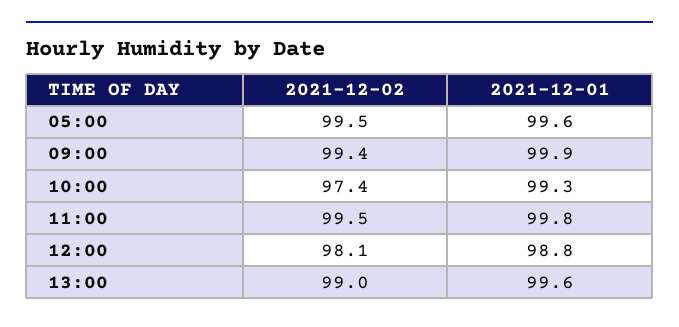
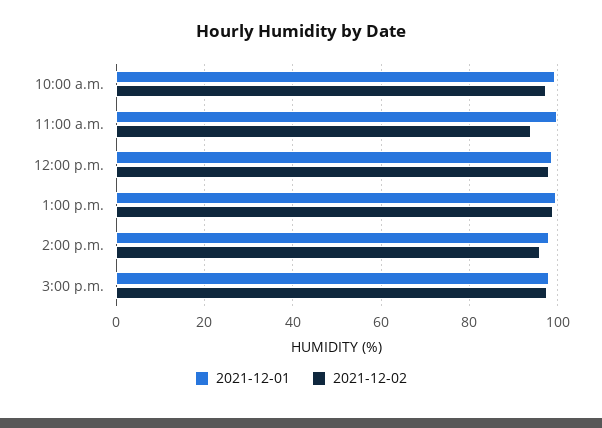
2021-12-02, 05:00: 99.5 -> none
2021-12-01, 05:00: 99.6 -> none
2021-12-02, 09:00: 99.4 -> none
2021-12-01, 09:00: 99.9 -> none
2021-12-02, 11:00: 99.5 -> 94
2021-12-01, 2:00 p.m.: none -> 98
2021-12-02, 2:00 p.m.: none -> 96
2021-12-01, 3:00 p.m.: none -> 98
2021-12-02, 3:00 p.m.: none -> 98

